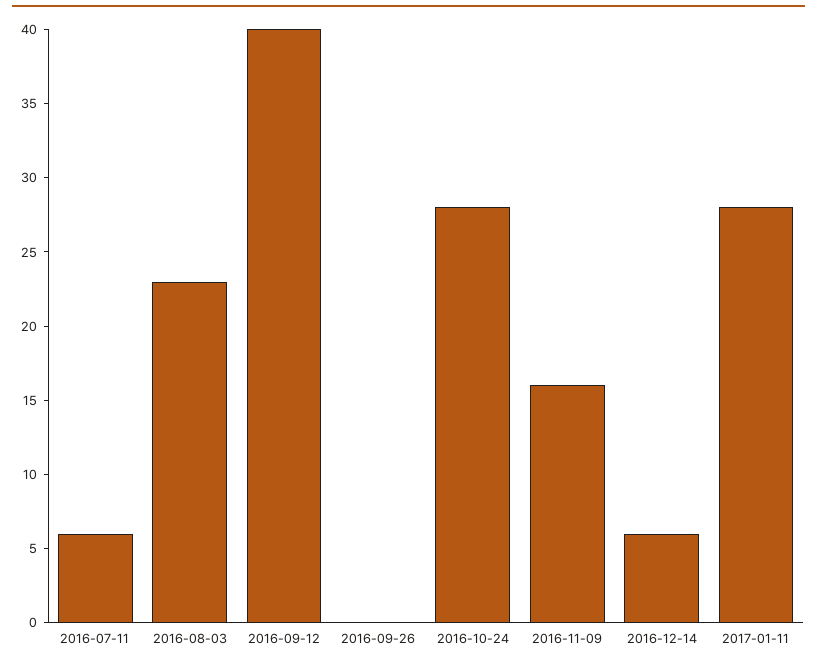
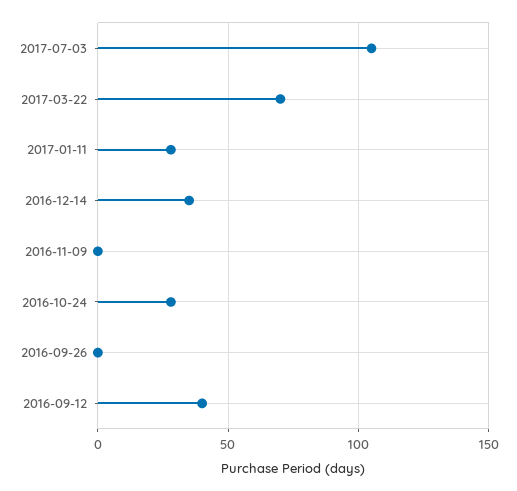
2016-07-11: 6 -> none
2016-08-03: 23 -> none
2016-11-09: 16 -> 0
2016-12-14: 6 -> 35
2017-07-03: none -> 105
2017-03-22: none -> 70

